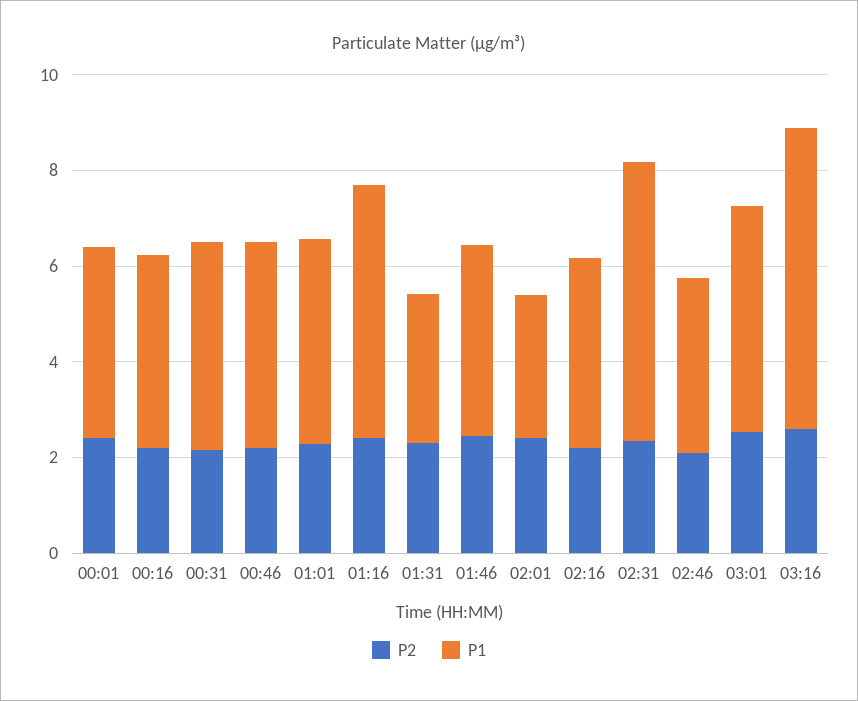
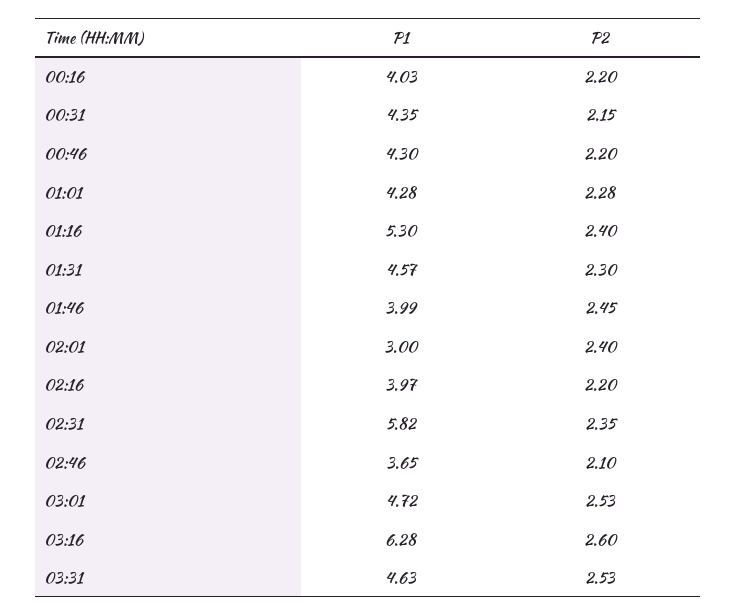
P2, 00:01: 2.5 -> none
P1, 00:01: 4 -> none
P1, 01:31: 3 -> 4.57
P1, 03:31: none -> 4.63
P2, 03:31: none -> 2.53

